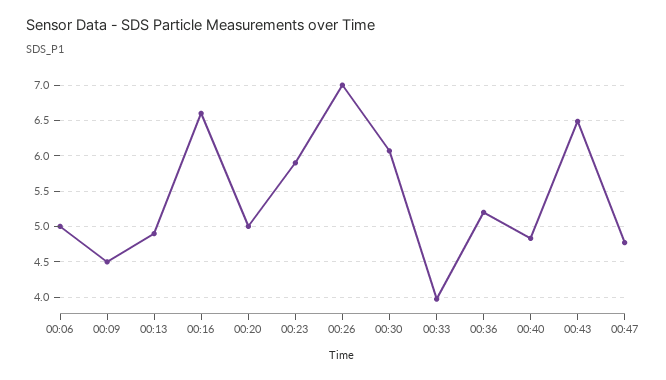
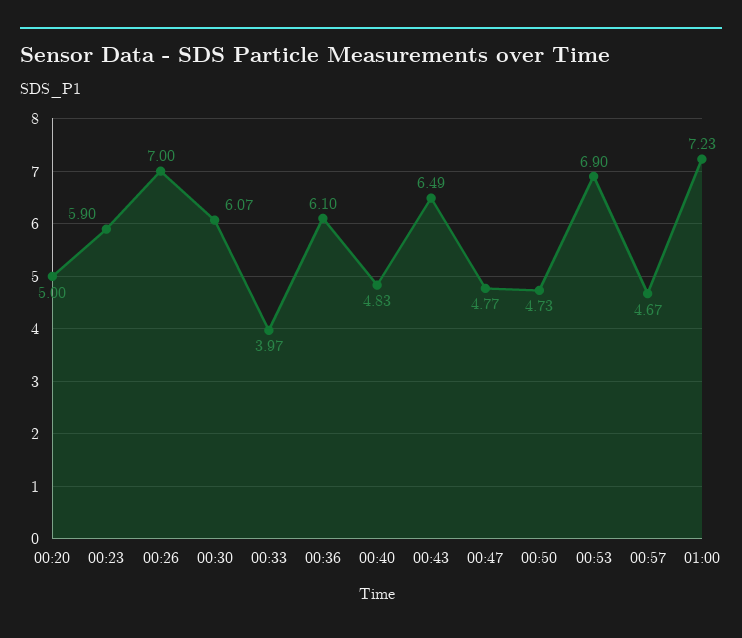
00:06: 5 -> none
00:09: 4.5 -> none
00:13: 4.9 -> none
00:16: 6.6 -> none
00:36: 5.2 -> 6.1
00:50: none -> 4.73
00:53: none -> 6.9
00:57: none -> 4.67
01:00: none -> 7.23

